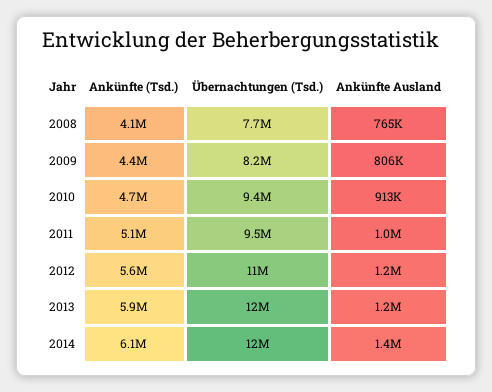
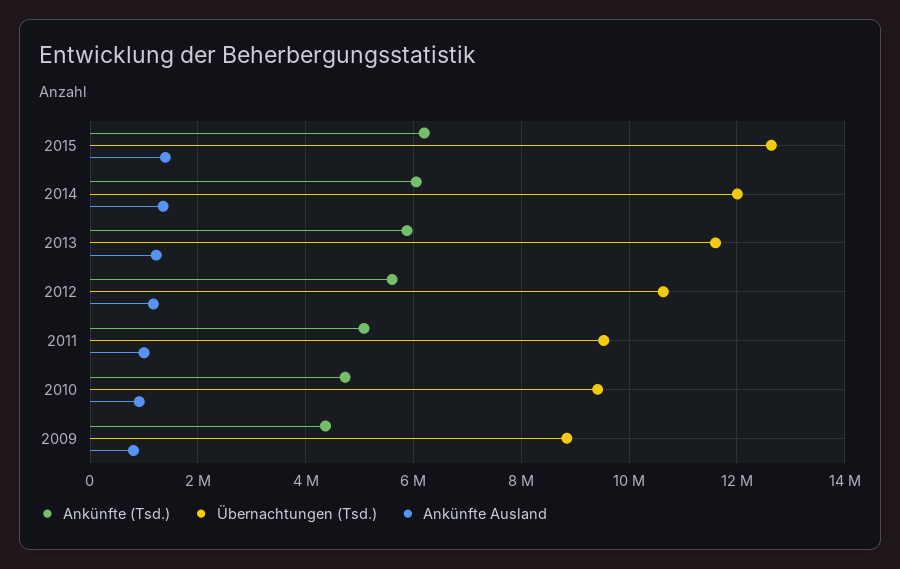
Ankünfte (Tsd.), 2008: 4100000 -> none
Übernachtungen (Tsd.), 2008: 7700000 -> none
Ankünfte Ausland, 2008: 765000 -> none
Übernachtungen (Tsd.), 2009: 8200000 -> 8800000
Ankünfte (Tsd.), 2015: none -> 6200000
Übernachtungen (Tsd.), 2015: none -> 12600000
Ankünfte Ausland, 2015: none -> 1400000

